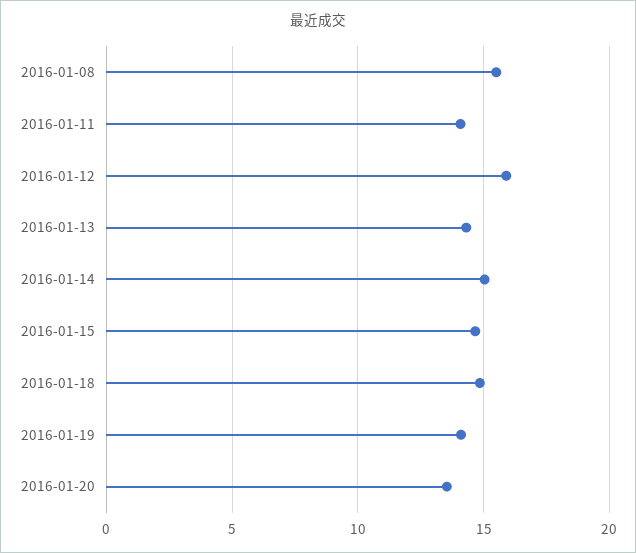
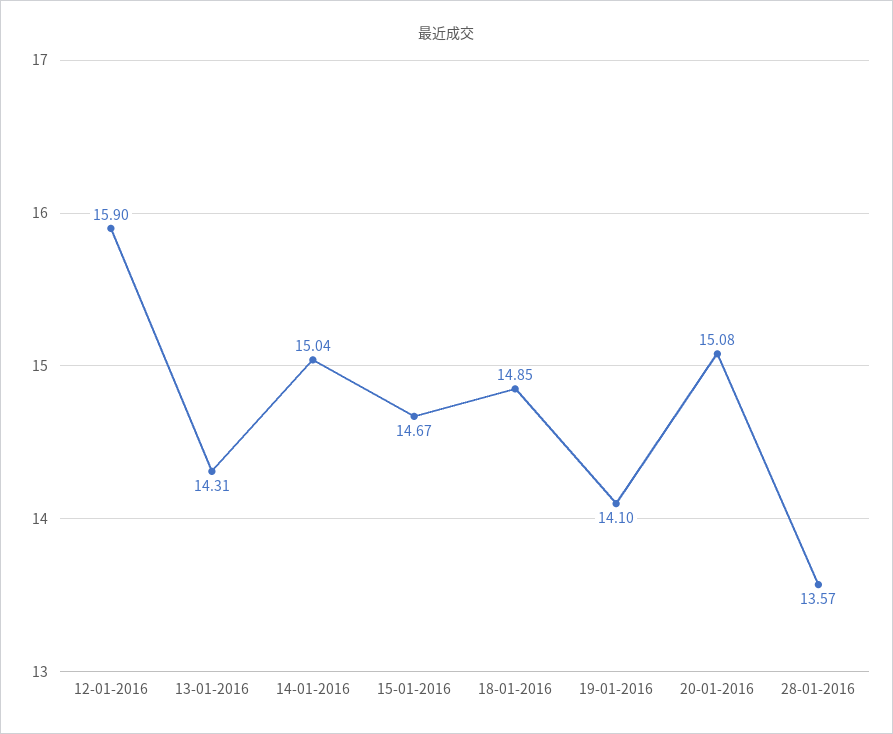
2016-01-08: 15.5 -> none
2016-01-11: 14 -> none
2016-01-20: 13.5 -> 15.08
28-01-2016: none -> 13.57

